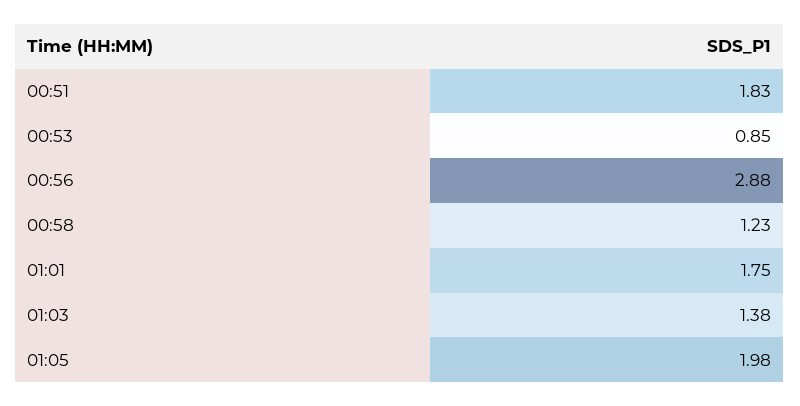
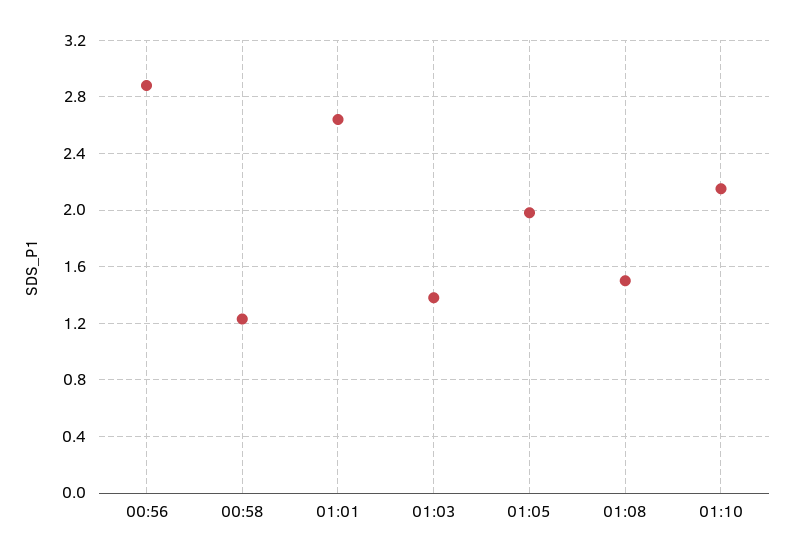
00:51: 1.83 -> none
00:53: 0.85 -> none
01:01: 1.75 -> 2.65
01:08: none -> 1.5
01:10: none -> 2.15

